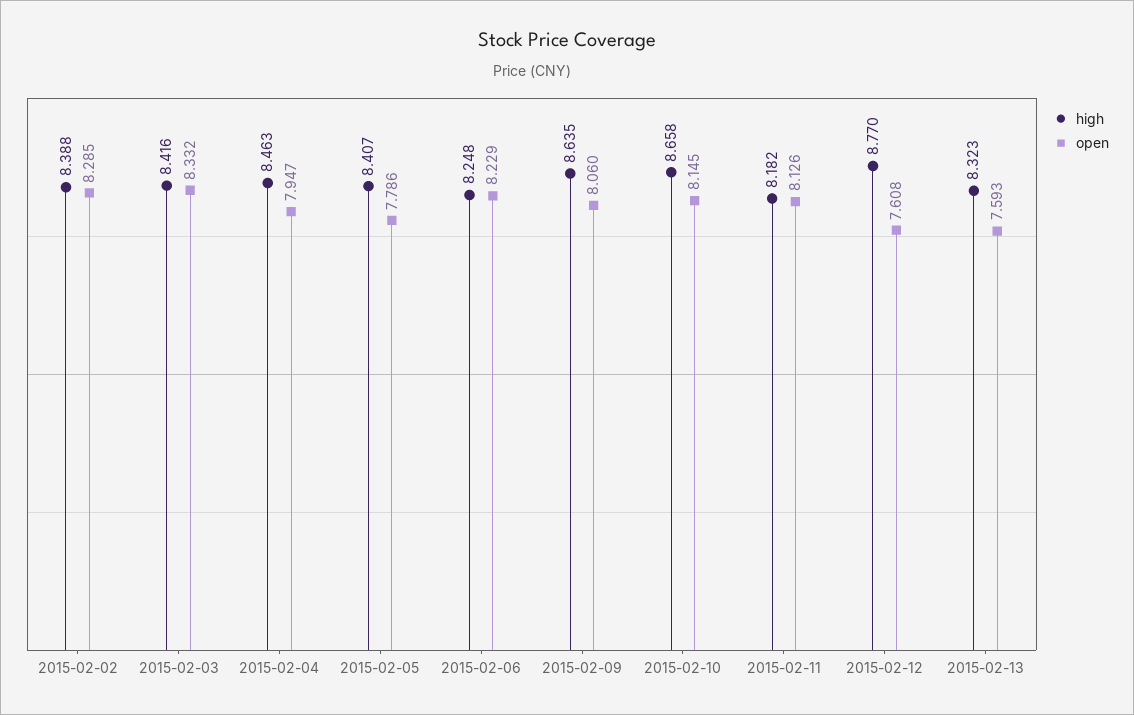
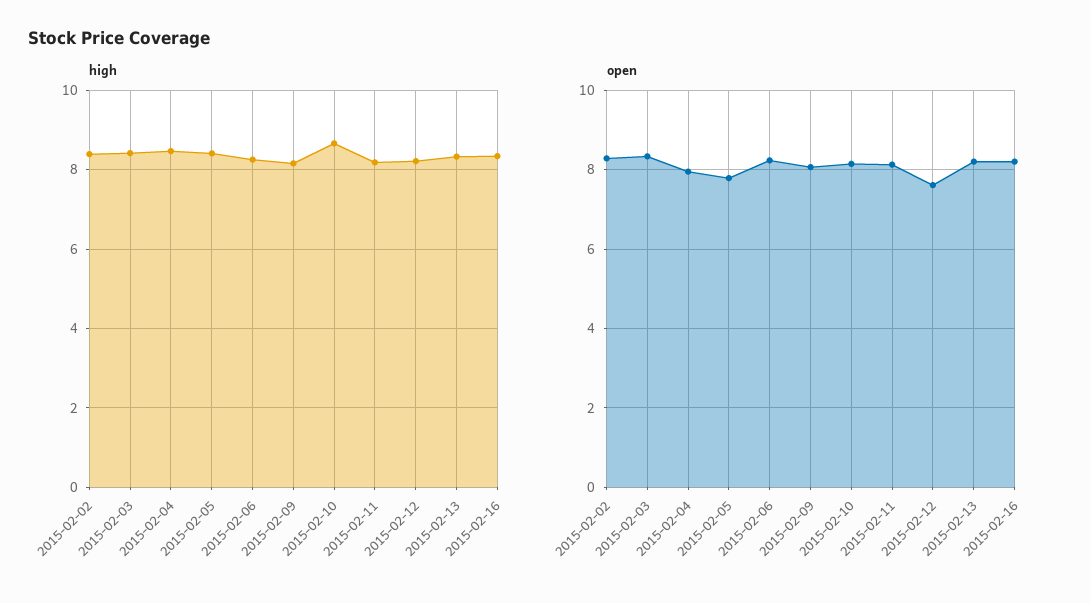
high, 2015-02-09: 8.635 -> 8.2
high, 2015-02-12: 8.77 -> 8.2
open, 2015-02-13: 7.593 -> 8.2
high, 2015-02-16: none -> 8.4
open, 2015-02-16: none -> 8.2

